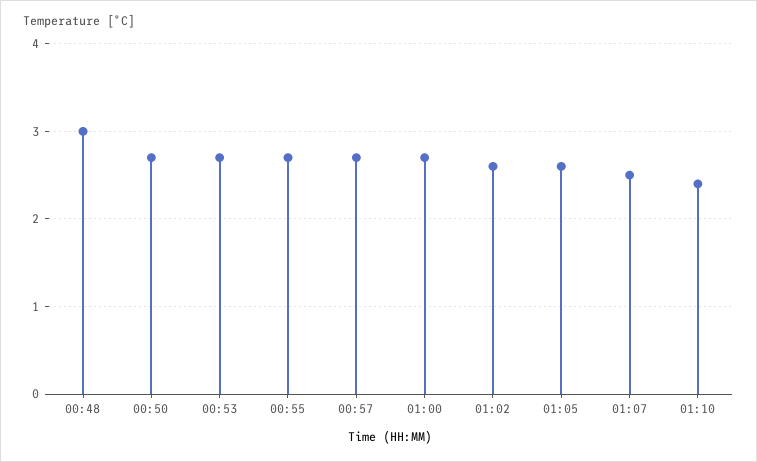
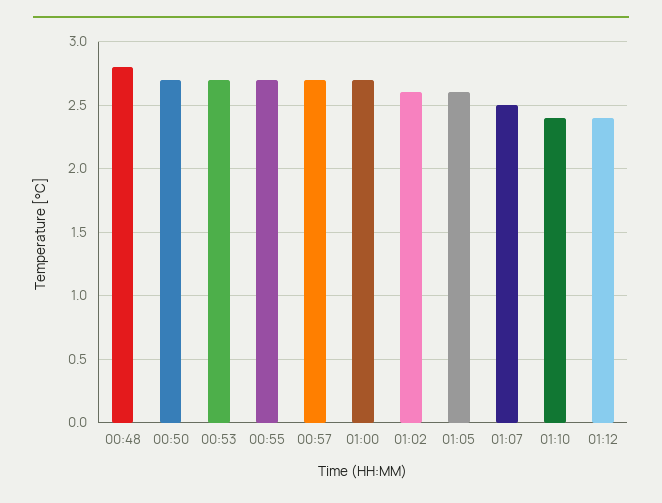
00:48: 3 -> 2.8
01:12: none -> 2.4

